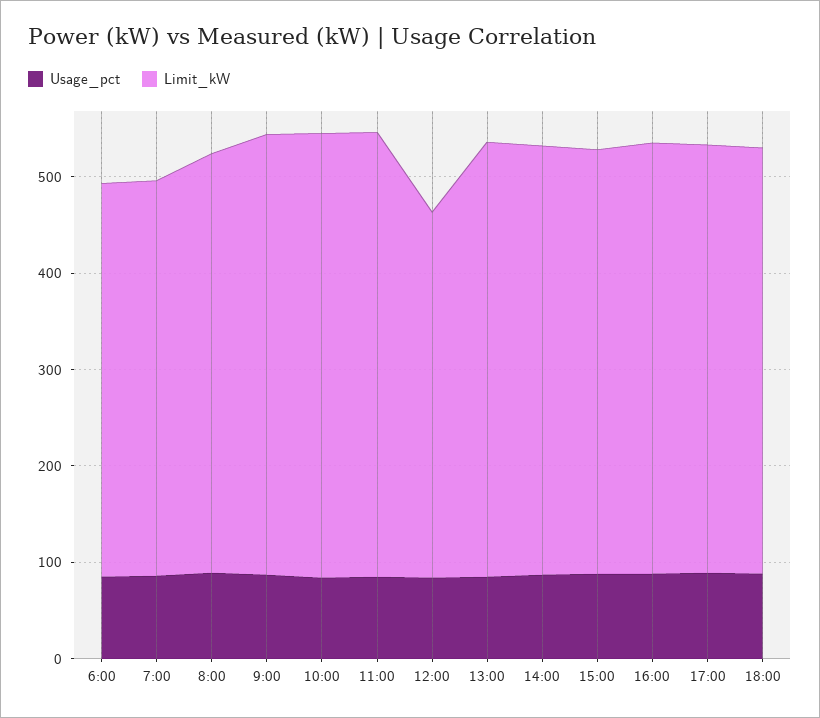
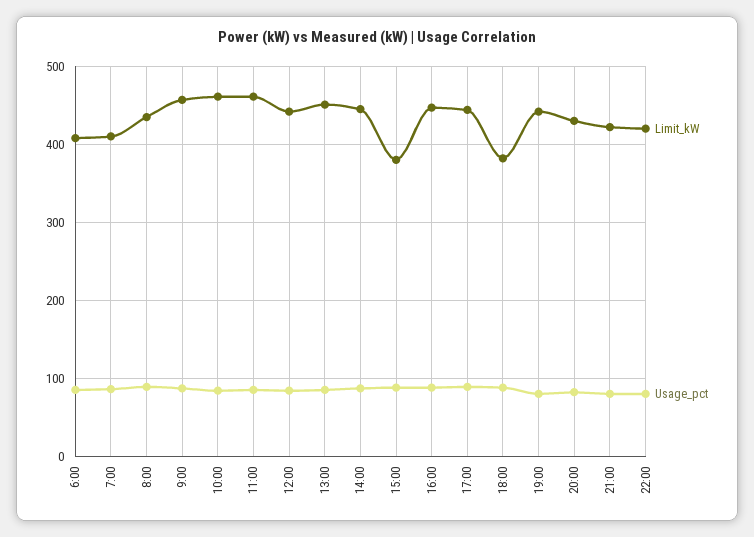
Limit_kW, 12:00: 380 -> 440
Limit_kW, 15:00: 440 -> 380
Limit_kW, 18:00: 440 -> 380
Limit_kW, 19:00: none -> 440
Usage_pct, 19:00: none -> 80
Limit_kW, 20:00: none -> 430
Usage_pct, 20:00: none -> 80
Limit_kW, 21:00: none -> 420
Usage_pct, 21:00: none -> 80
Limit_kW, 22:00: none -> 420
Usage_pct, 22:00: none -> 80

